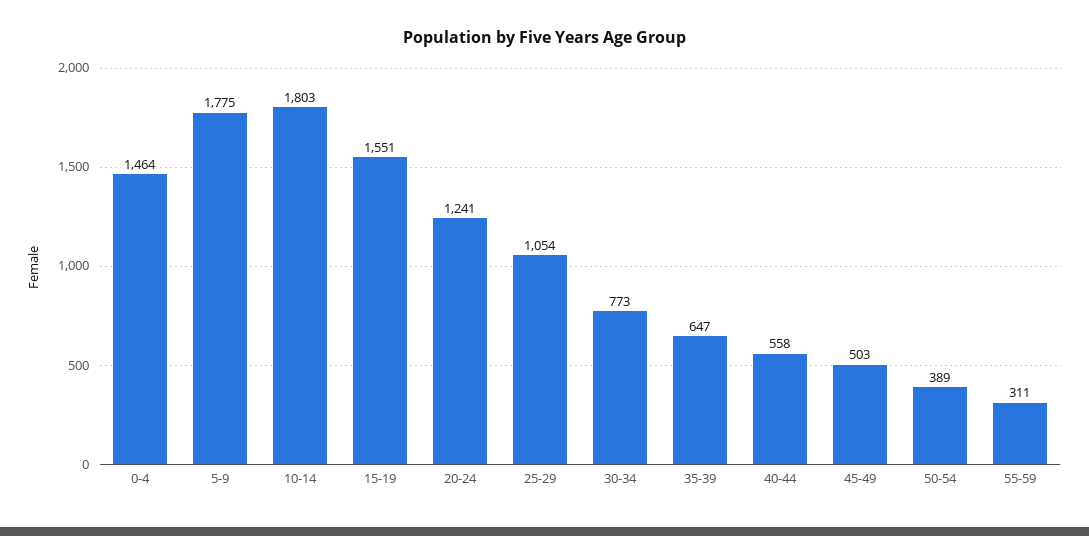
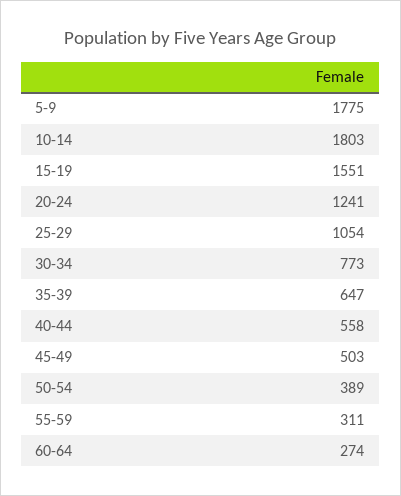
0-4: 1464 -> none
60-64: none -> 274

